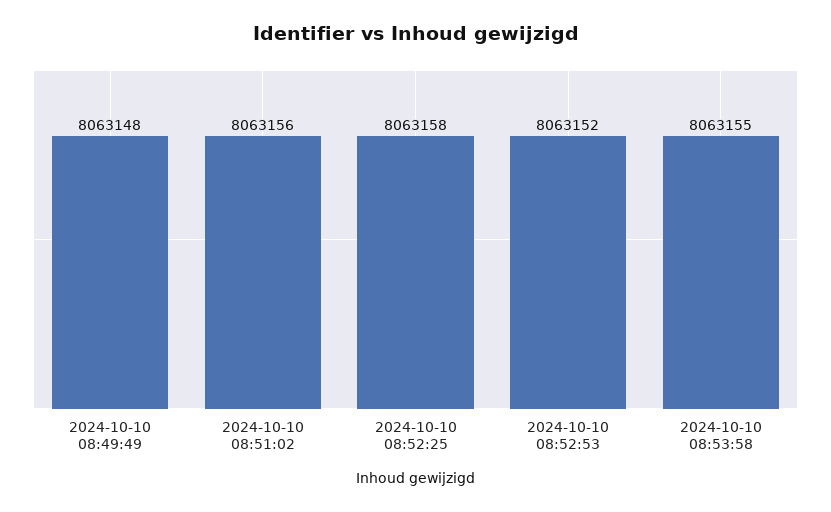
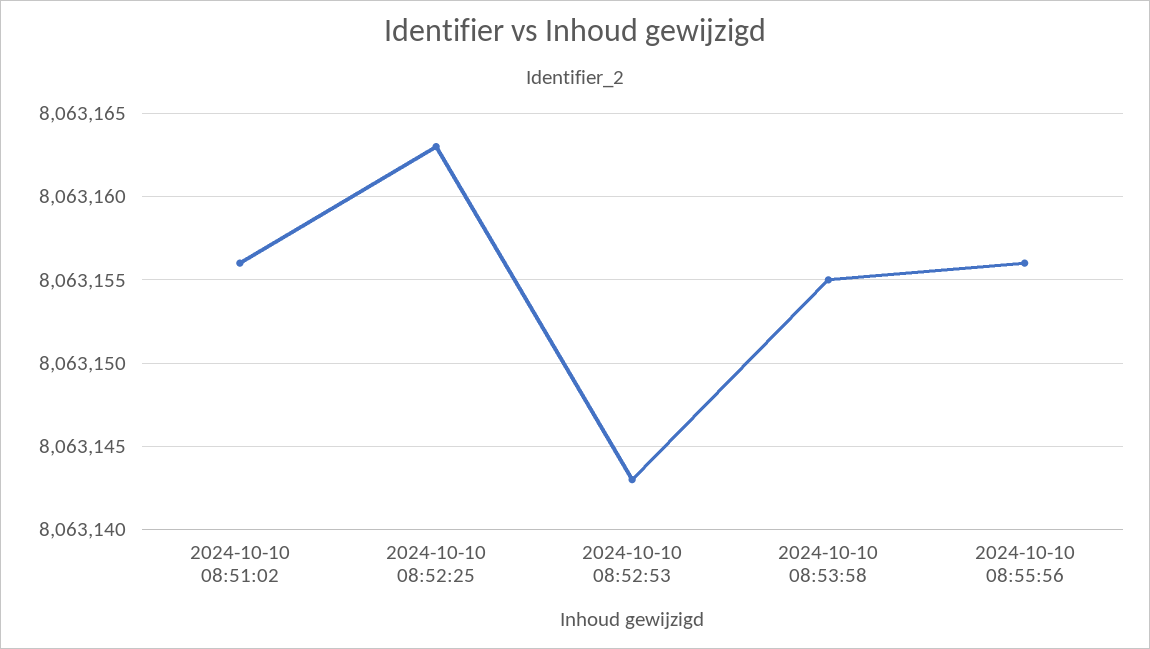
2024-10-10 08:49:49: 8063148 -> none
2024-10-10 08:52:25: 8063158 -> 8063163
2024-10-10 08:52:53: 8063152 -> 8063143
2024-10-10 08:55:56: none -> 8063156

